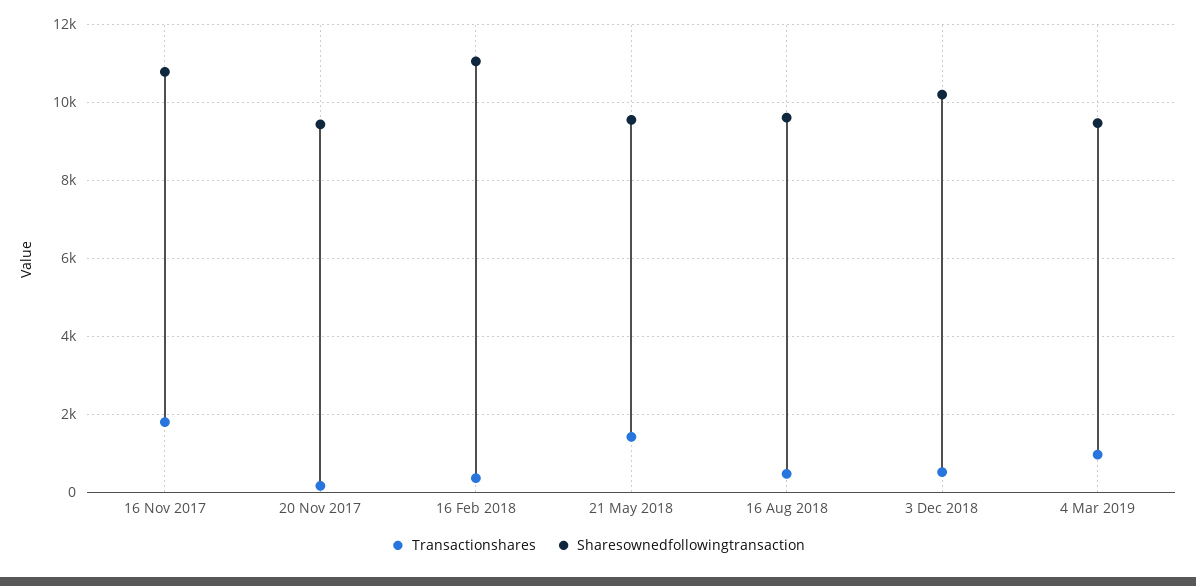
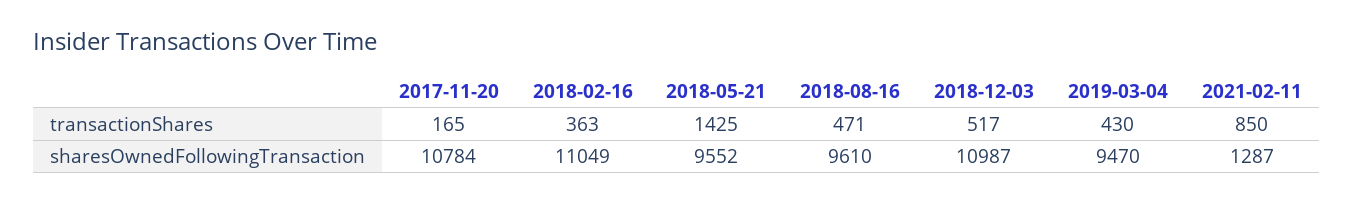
Transactionshares, 16 Nov 2017: 1800 -> none
Sharesownedfollowingtransaction, 16 Nov 2017: 10800 -> none
Sharesownedfollowingtransaction, 20 Nov 2017: 9400 -> 10784
Sharesownedfollowingtransaction, 3 Dec 2018: 10200 -> 10987
Transactionshares, 4 Mar 2019: 1000 -> 430
Transactionshares, 2021-02-11: none -> 850
Sharesownedfollowingtransaction, 2021-02-11: none -> 1287

